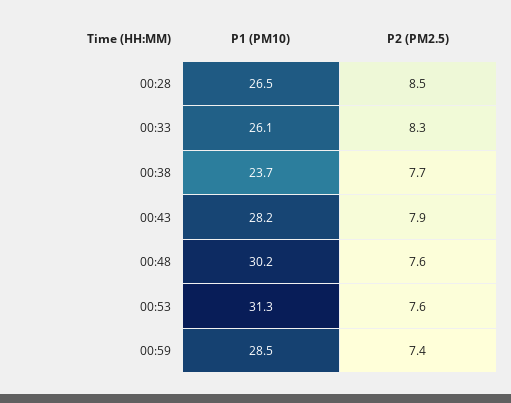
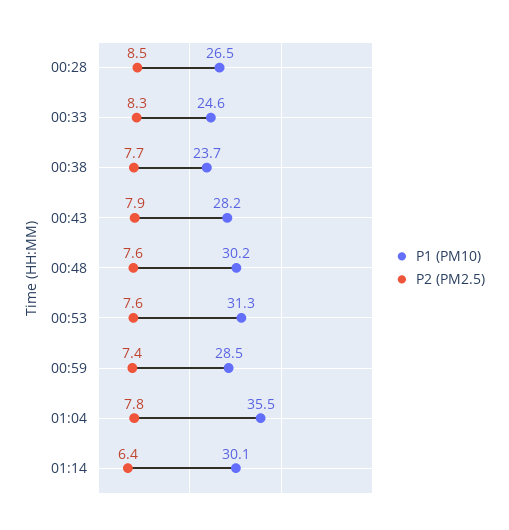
P1 (PM10), 00:33: 26.1 -> 24.6
P1 (PM10), 01:04: none -> 35.5
P2 (PM2.5), 01:04: none -> 7.8
P1 (PM10), 01:14: none -> 30.1
P2 (PM2.5), 01:14: none -> 6.4

